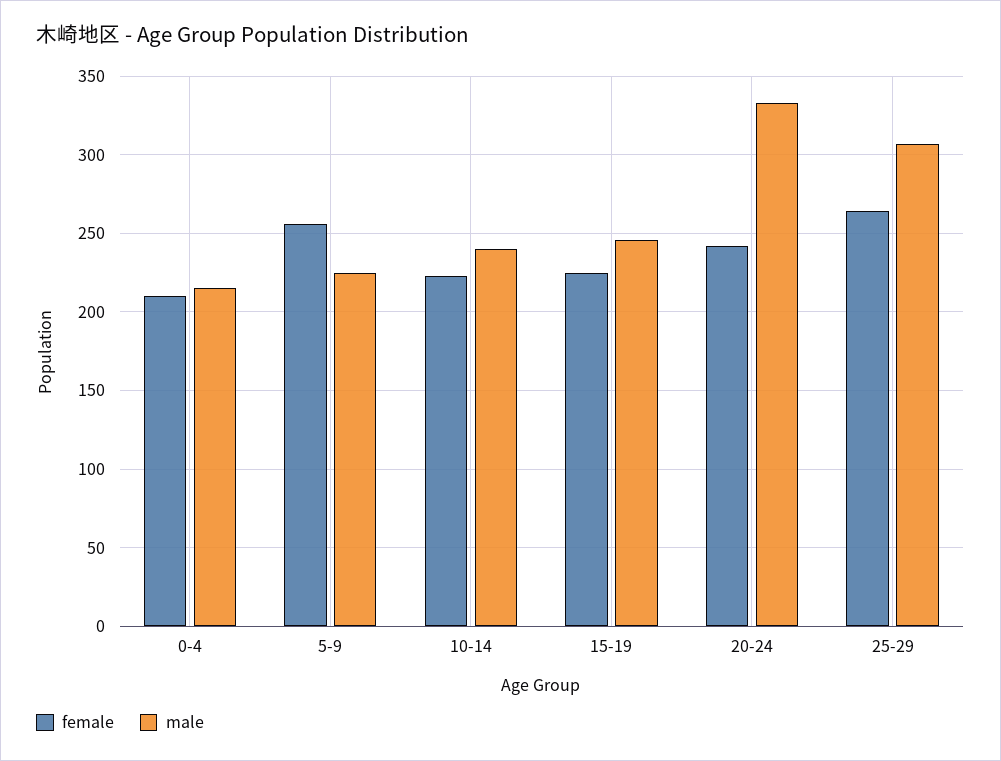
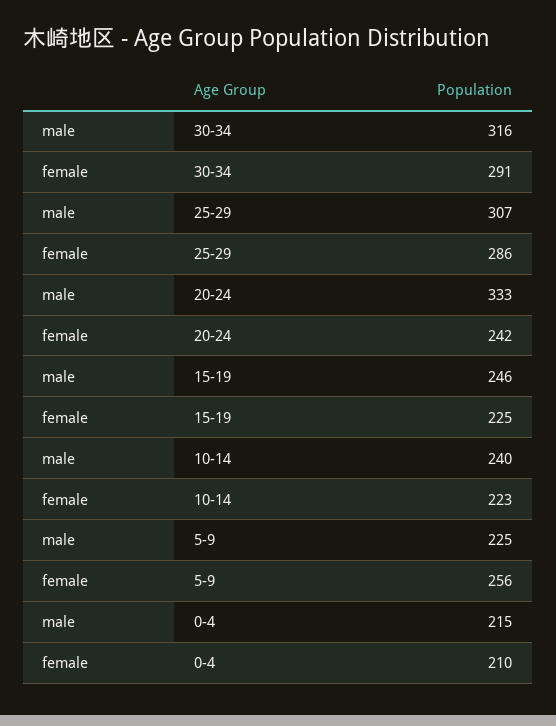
female, 25-29: 265 -> 286
male, 30-34: none -> 316
female, 30-34: none -> 291

